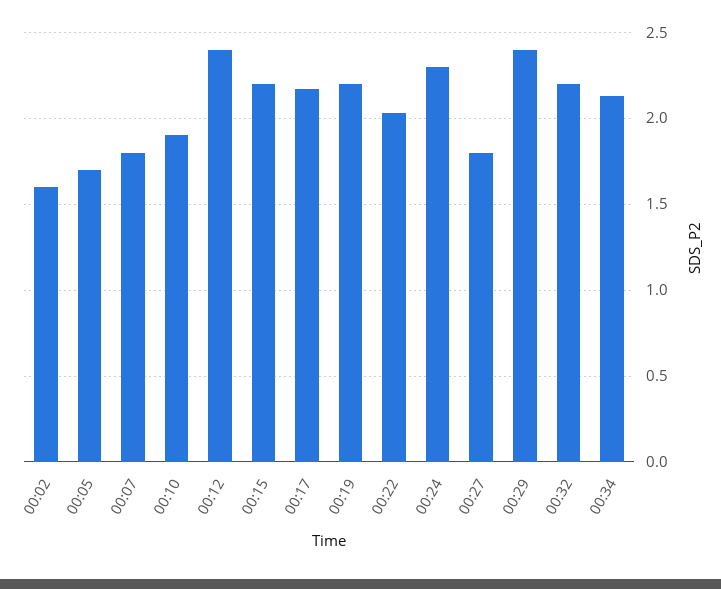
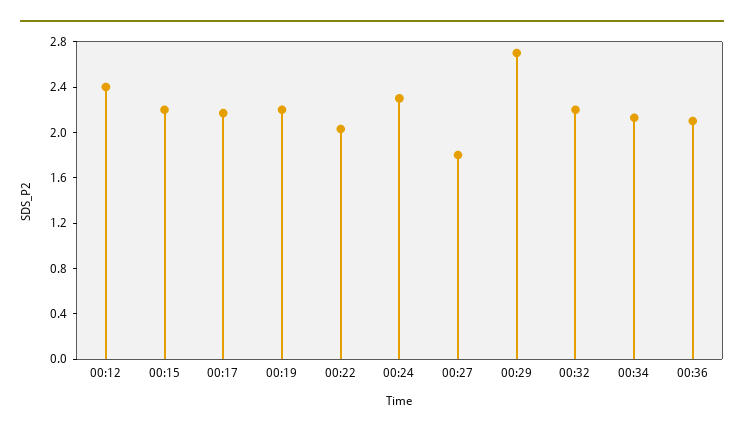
00:02: 1.6 -> none
00:05: 1.7 -> none
00:07: 1.8 -> none
00:10: 1.9 -> none
00:29: 2.4 -> 2.7
00:36: none -> 2.1

